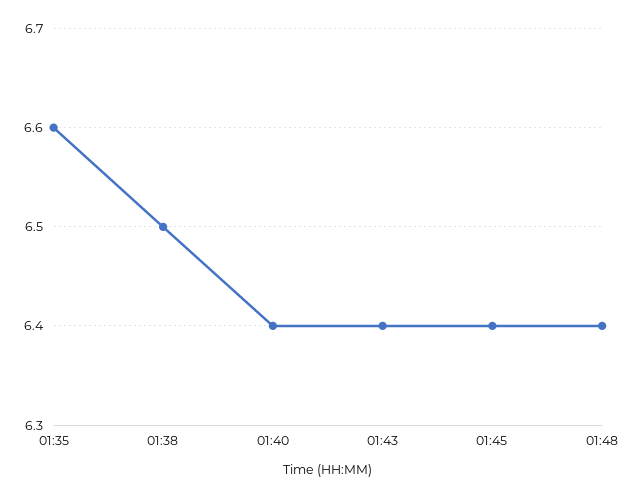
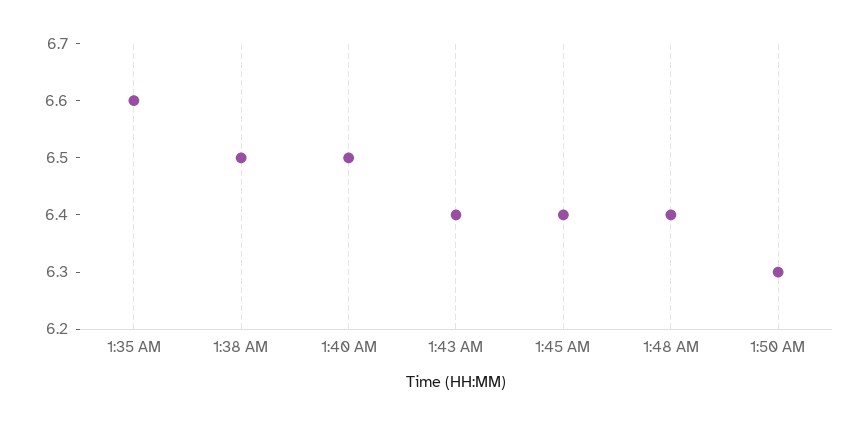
01:40: 6.4 -> 6.5
1:50 AM: none -> 6.3

